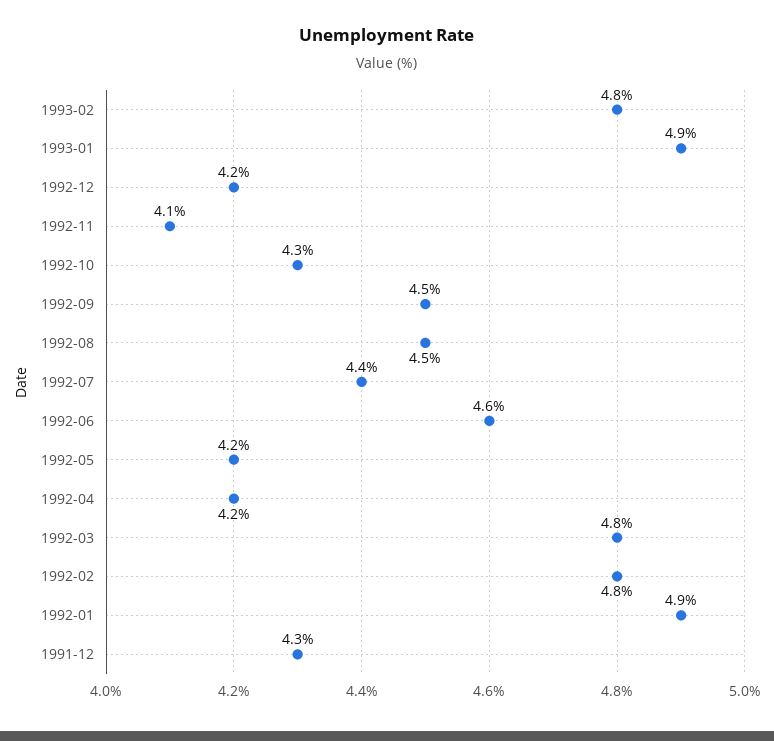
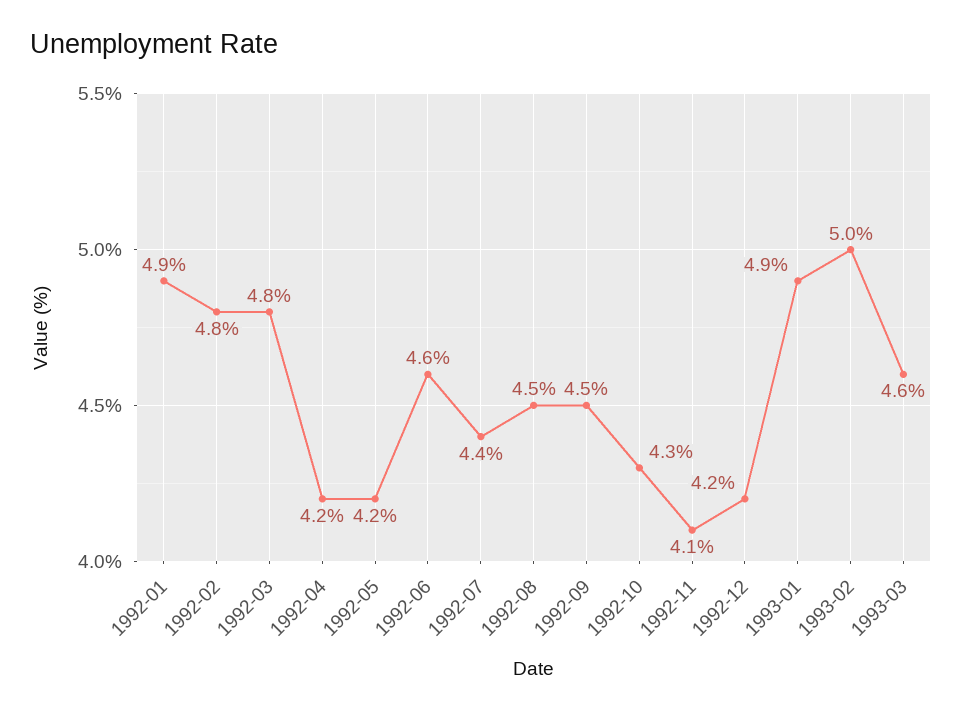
1993-02: 4.8 -> 5
1991-12: 4.3 -> none
1993-03: none -> 4.6

